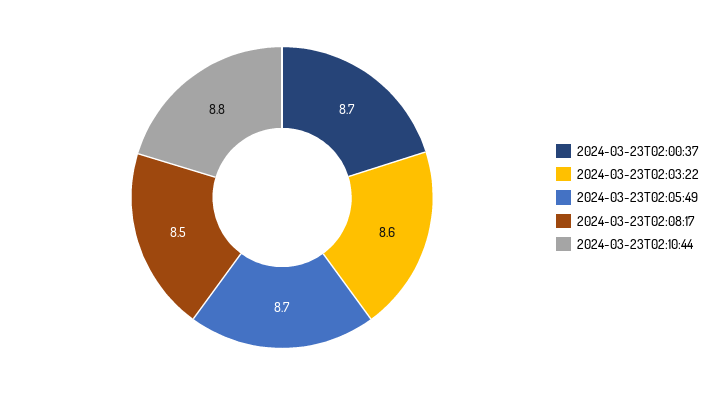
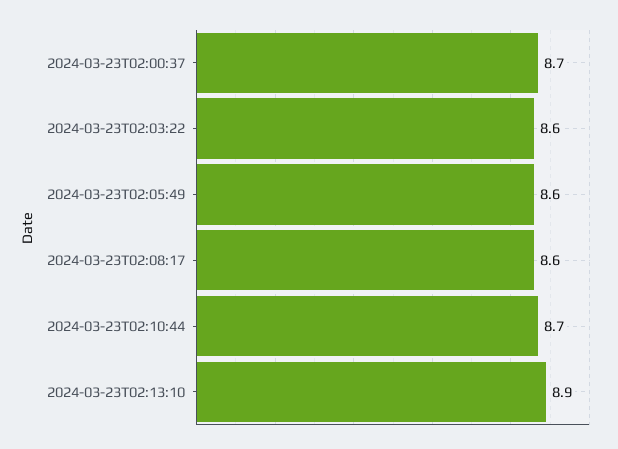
2024-03-23T02:05:49: 8.7 -> 8.6
2024-03-23T02:08:17: 8.5 -> 8.6
2024-03-23T02:10:44: 8.8 -> 8.7
2024-03-23T02:13:10: none -> 8.9

